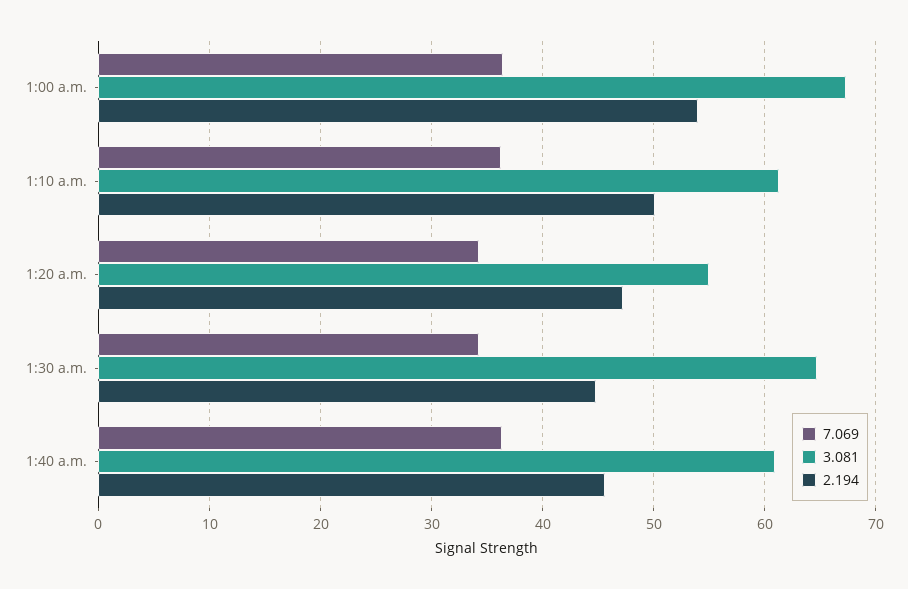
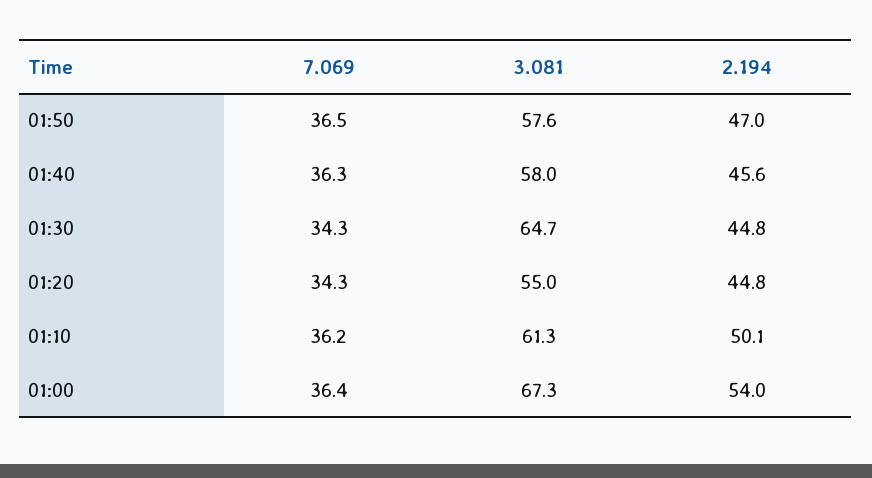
2.194, 1:20 a.m.: 47 -> 44.8
3.081, 1:40 a.m.: 61 -> 58
7.069, 01:50: none -> 36.5
3.081, 01:50: none -> 57.6
2.194, 01:50: none -> 47

